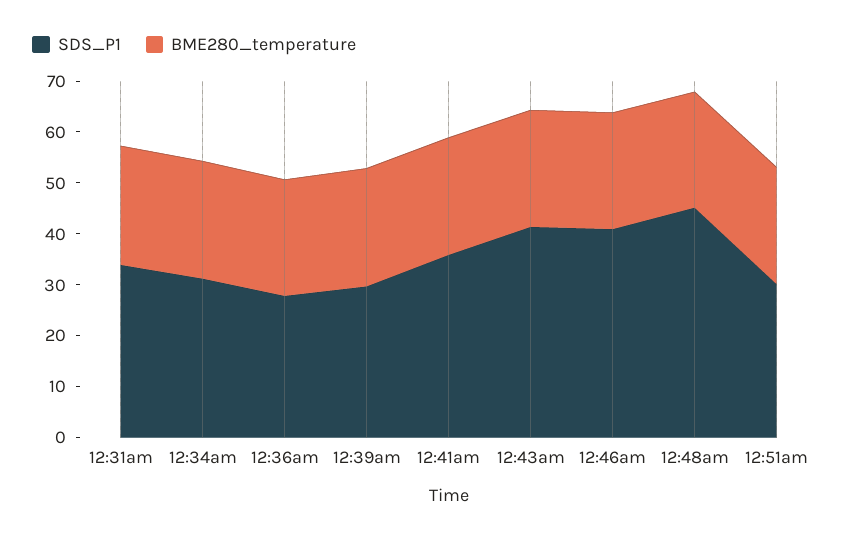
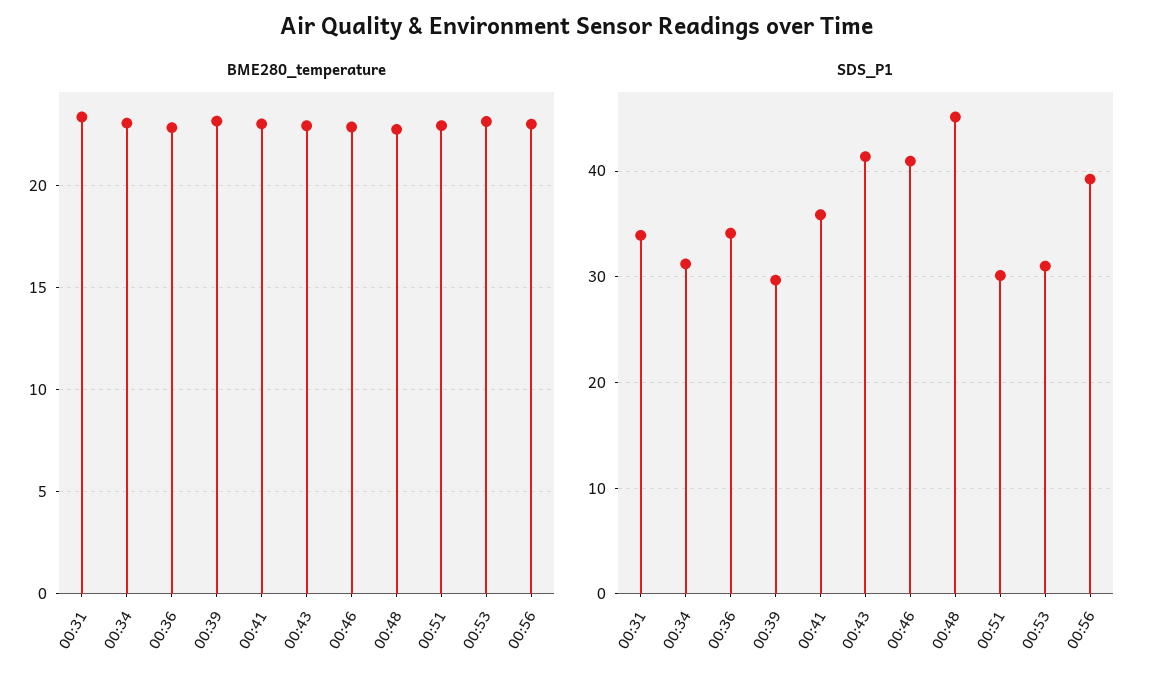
SDS_P1, 12:36am: 28 -> 34
BME280_temperature, 00:53: none -> 23
BME280_temperature, 00:56: none -> 23
SDS_P1, 00:53: none -> 31
SDS_P1, 00:56: none -> 39

